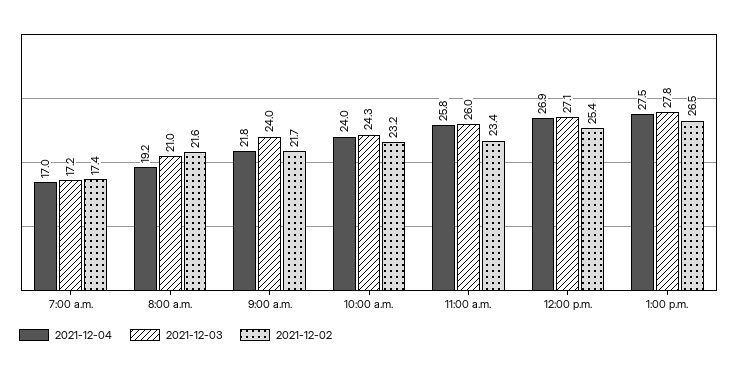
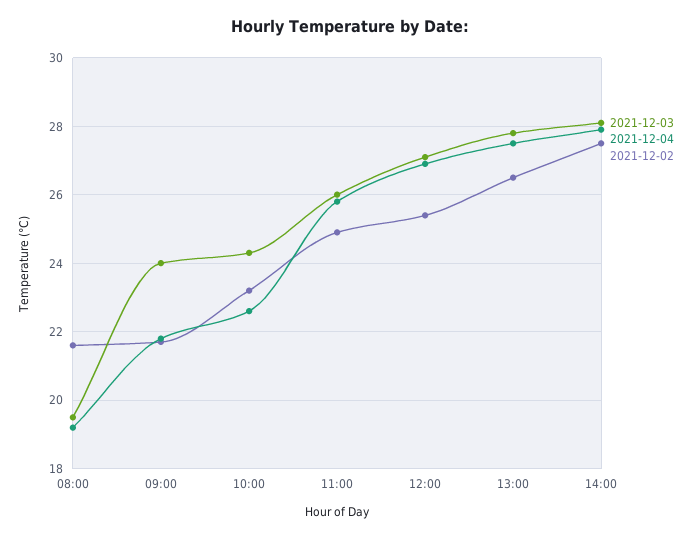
2021-12-04, 7:00 a.m.: 17 -> none
2021-12-03, 7:00 a.m.: 17.2 -> none
2021-12-02, 7:00 a.m.: 17.4 -> none
2021-12-03, 8:00 a.m.: 21 -> 19.5
2021-12-04, 10:00 a.m.: 24 -> 22.5
2021-12-02, 11:00 a.m.: 23.4 -> 25
2021-12-03, 14:00: none -> 28
2021-12-04, 14:00: none -> 28
2021-12-02, 14:00: none -> 27.5

